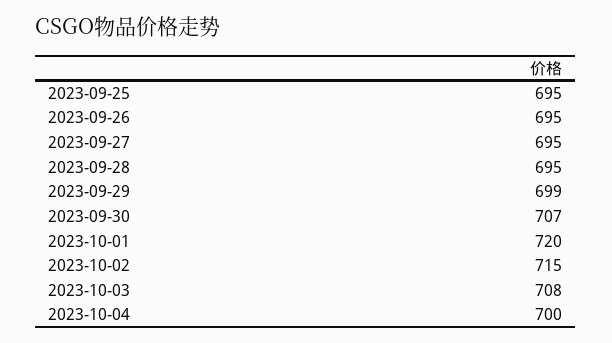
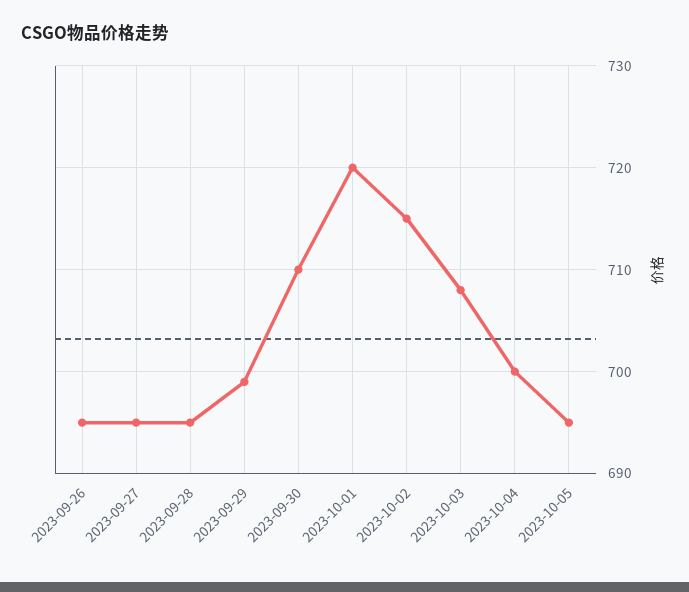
2023-09-25: 695 -> none
2023-09-30: 707 -> 710
2023-10-05: none -> 695

